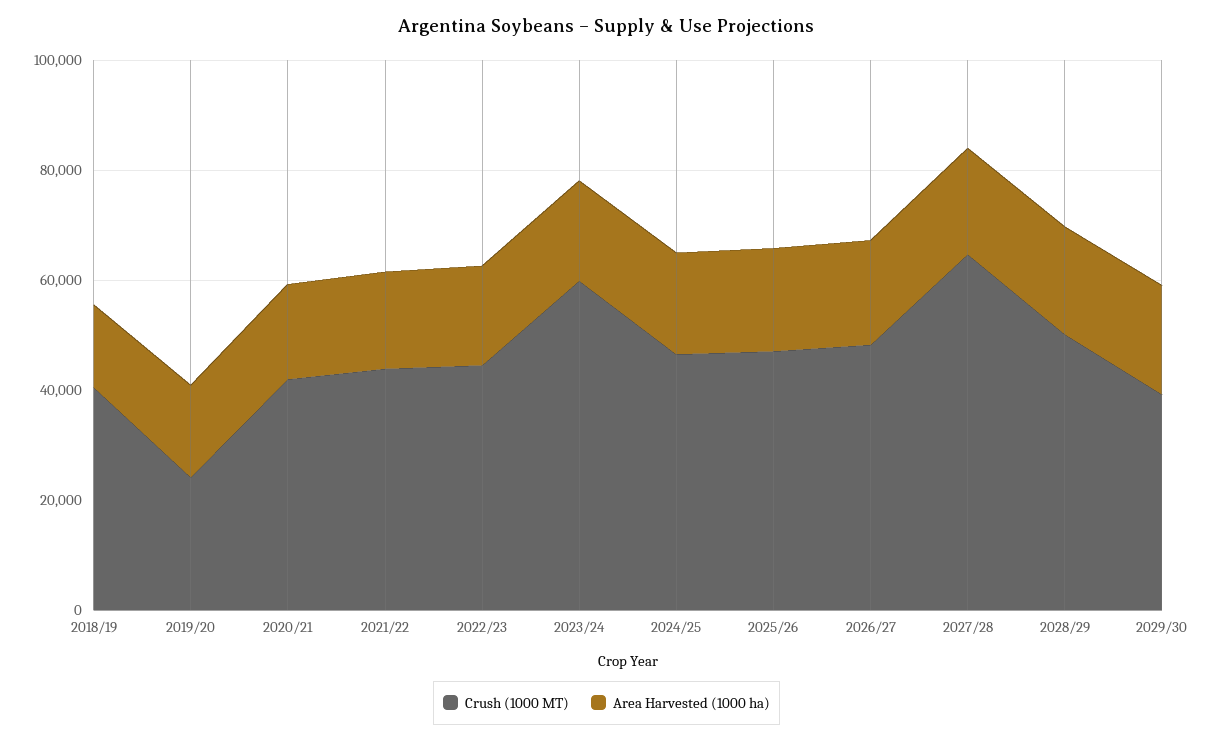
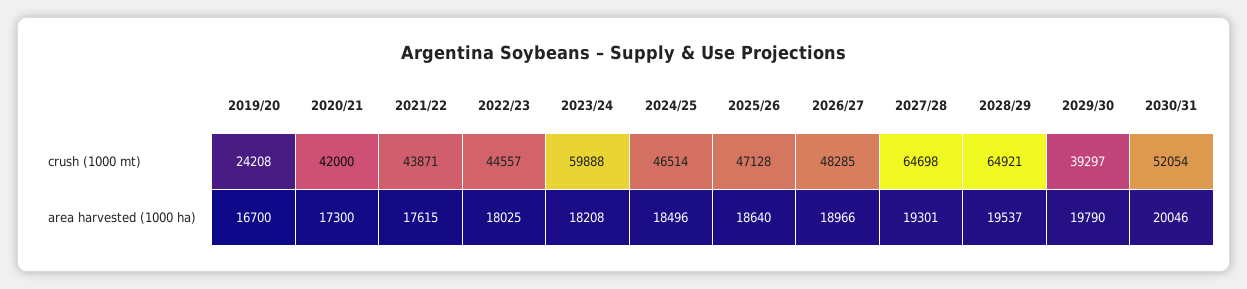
Crush (1000 MT), 2018/19: 40000 -> none
Area Harvested (1000 ha), 2018/19: 15000 -> none
Crush (1000 MT), 2028/29: 50000 -> 64921
Crush (1000 MT), 2030/31: none -> 52054
Area Harvested (1000 ha), 2030/31: none -> 20046

